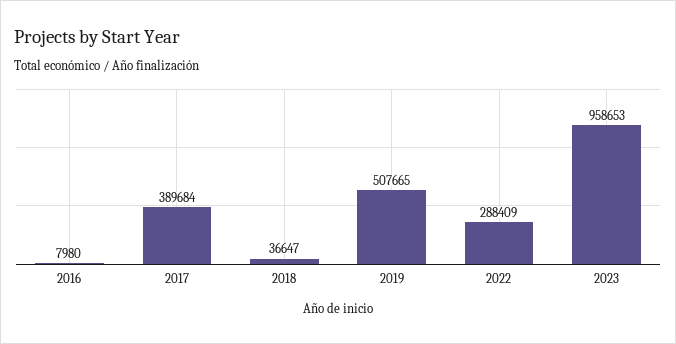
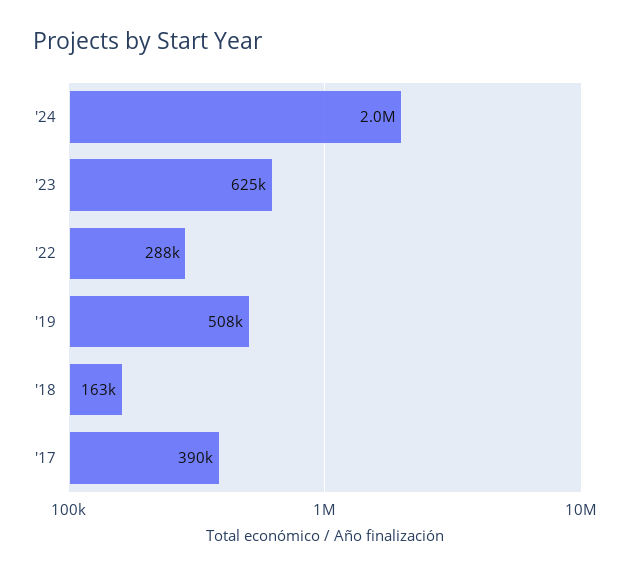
2016: 7980 -> none
2018: 36647 -> 163000
2023: 958653 -> 625000
'24: none -> 2000000

